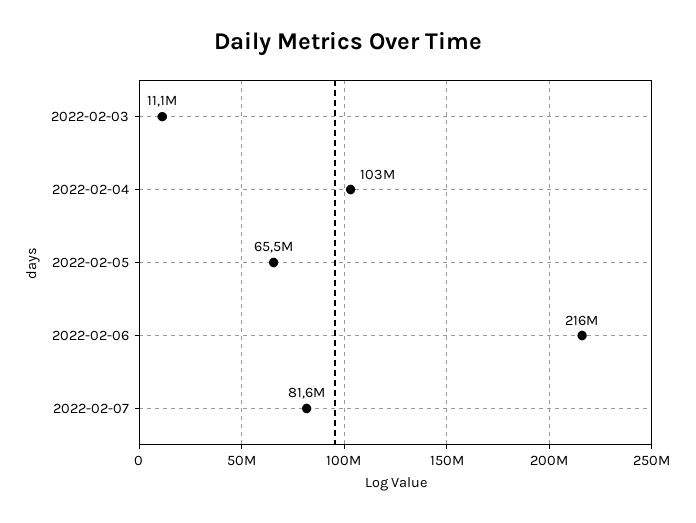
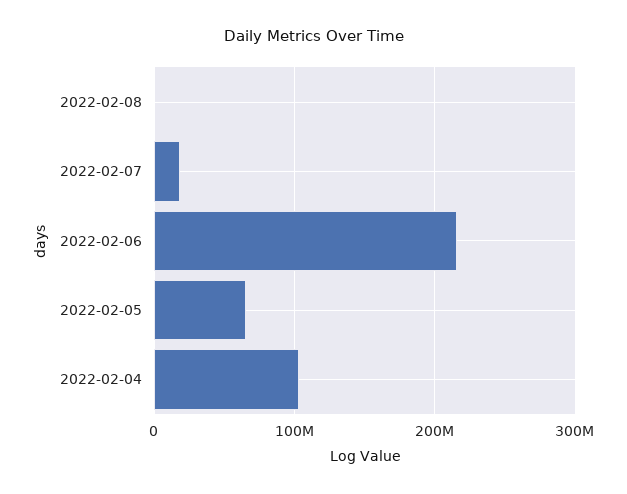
2022-02-03: 11100000 -> none
2022-02-07: 81600000 -> 20000000
2022-02-08: none -> 0

